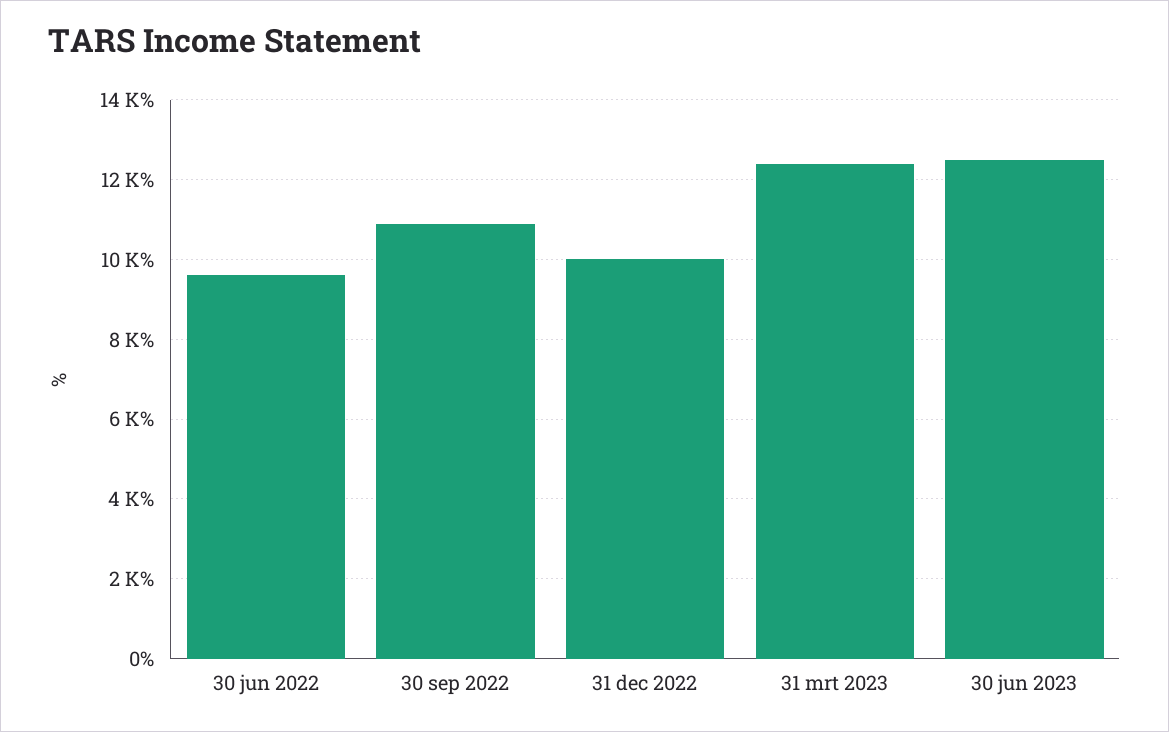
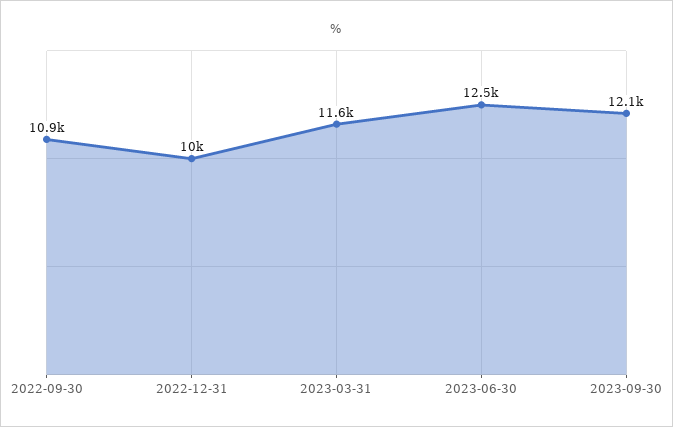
30 jun 2022: 9600 -> none
31 mrt 2023: 12400 -> 11600
2023-09-30: none -> 12100

